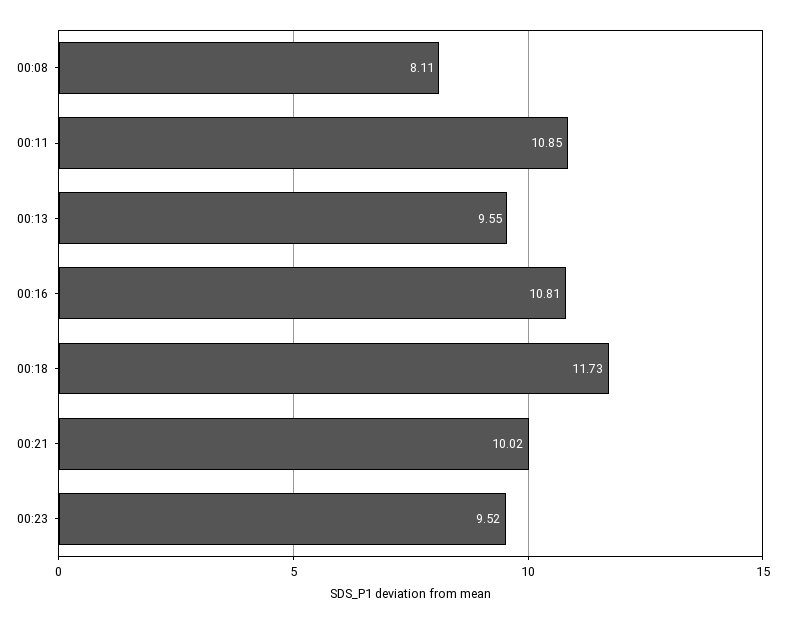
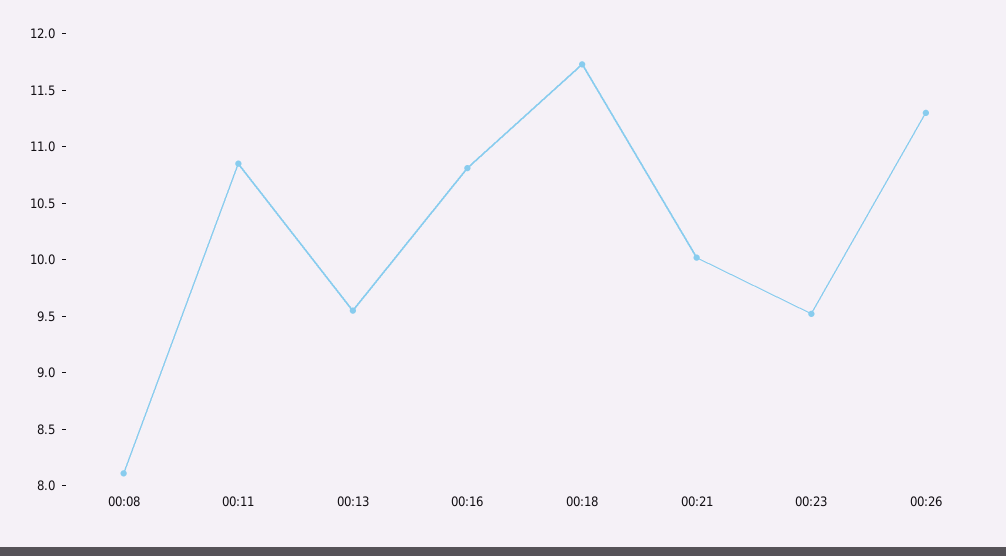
00:26: none -> 11.3

